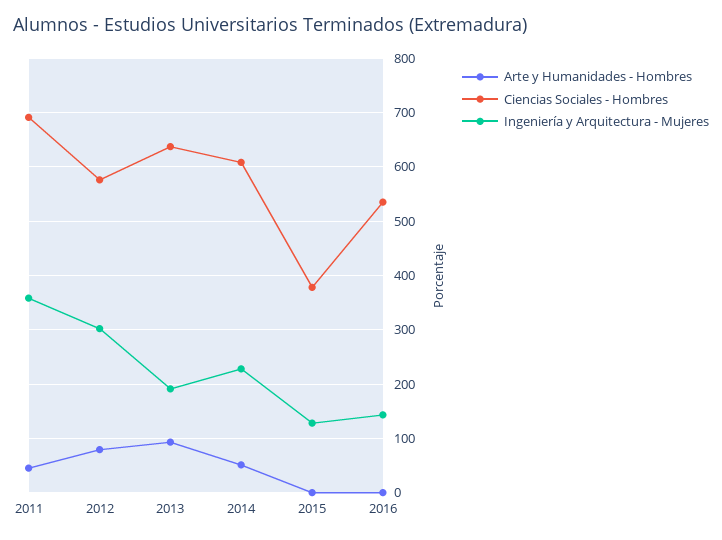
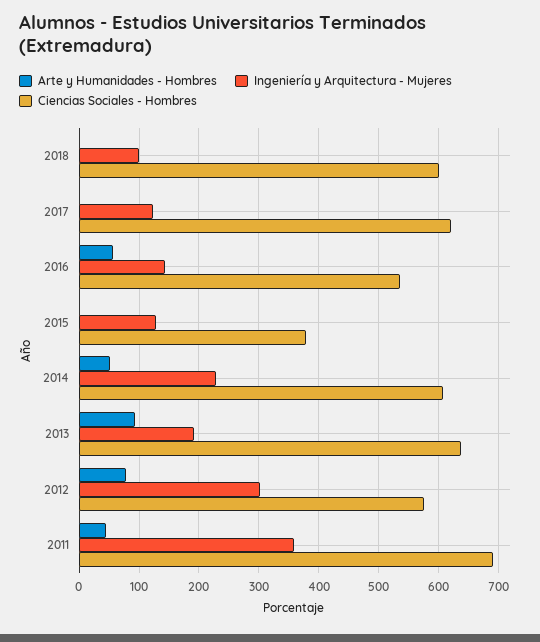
Arte y Humanidades - Hombres, 2016: 0 -> 60
Arte y Humanidades - Hombres, 2018: none -> 0
Ingeniería y Arquitectura - Mujeres, 2018: none -> 100
Ciencias Sociales - Hombres, 2018: none -> 600
Arte y Humanidades - Hombres, 2017: none -> 0
Ingeniería y Arquitectura - Mujeres, 2017: none -> 120
Ciencias Sociales - Hombres, 2017: none -> 620

